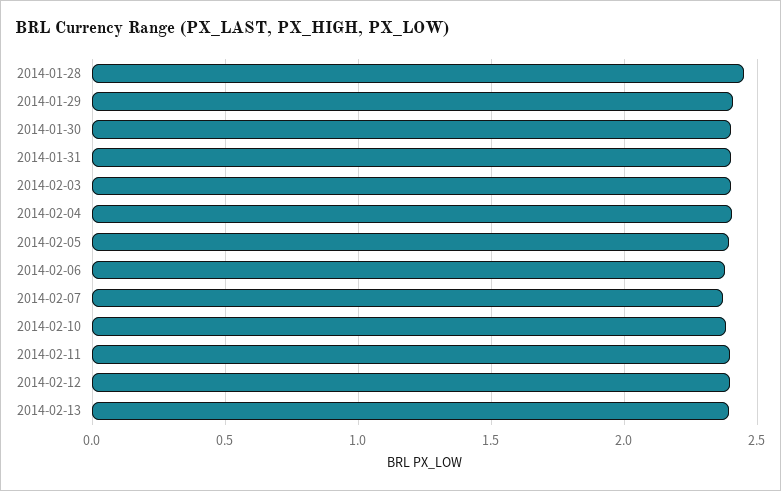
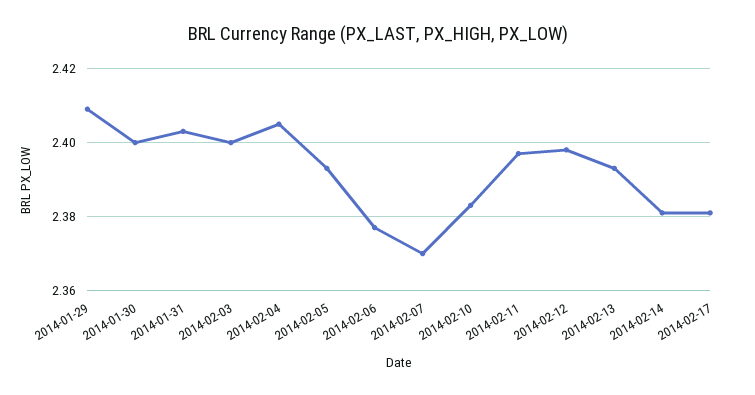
2014-01-28: 2.45 -> none
2014-02-14: none -> 2.38
2014-02-17: none -> 2.38

